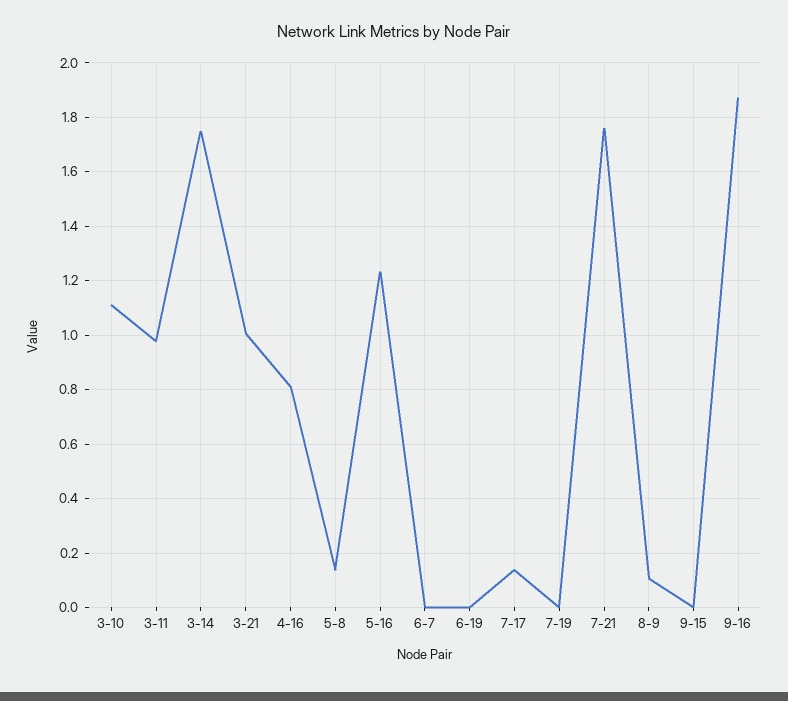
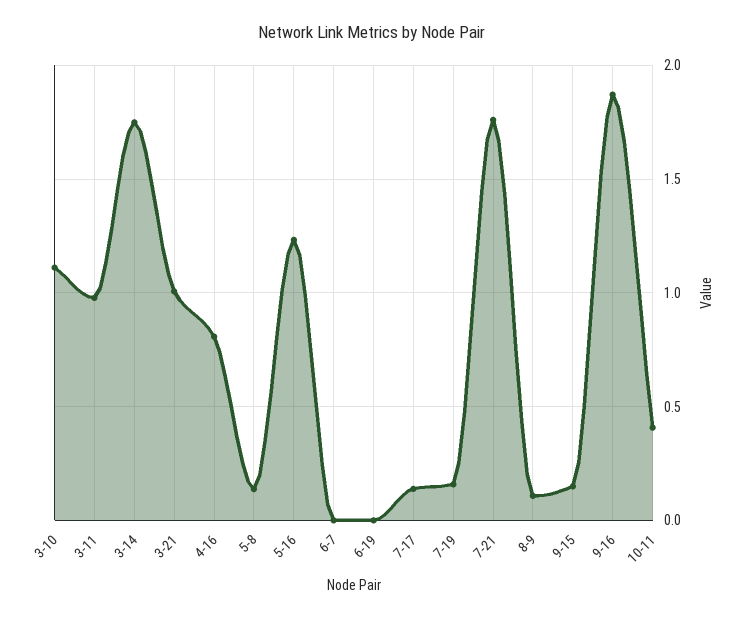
7-19: 0 -> 0.15
9-15: 0 -> 0.15
10-11: none -> 0.4

